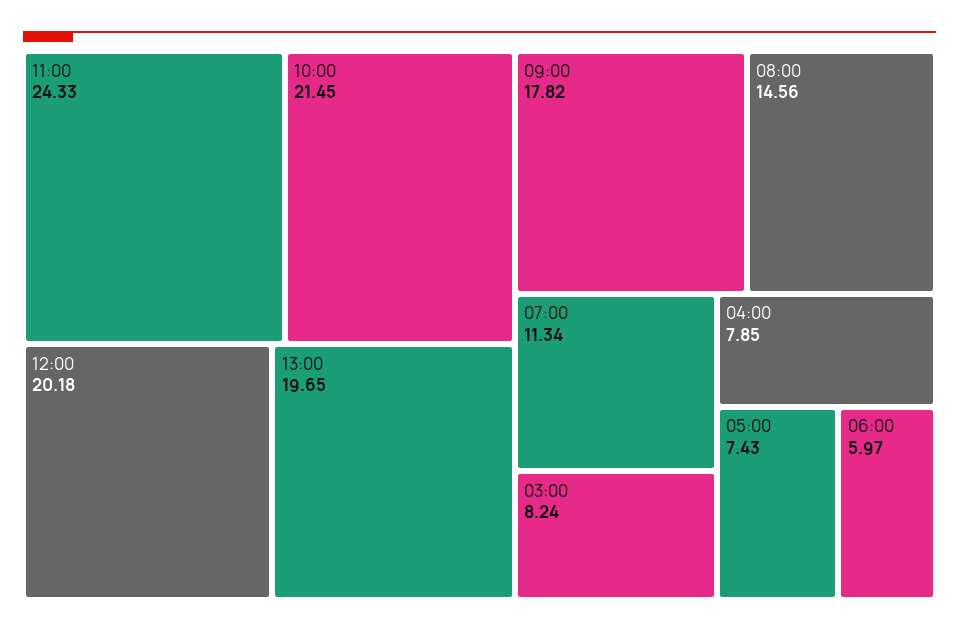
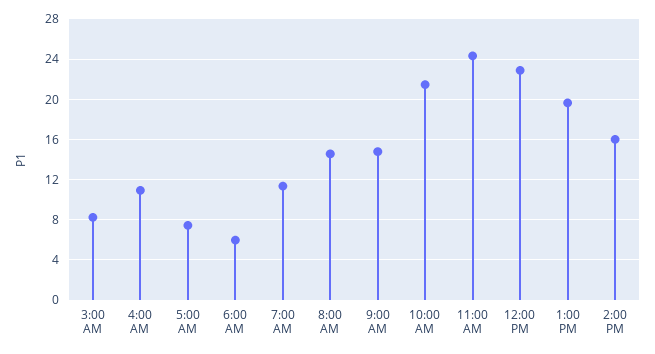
12:00: 20.18 -> 23
09:00: 17.82 -> 15
04:00: 7.85 -> 11
2:00 PM: none -> 16

